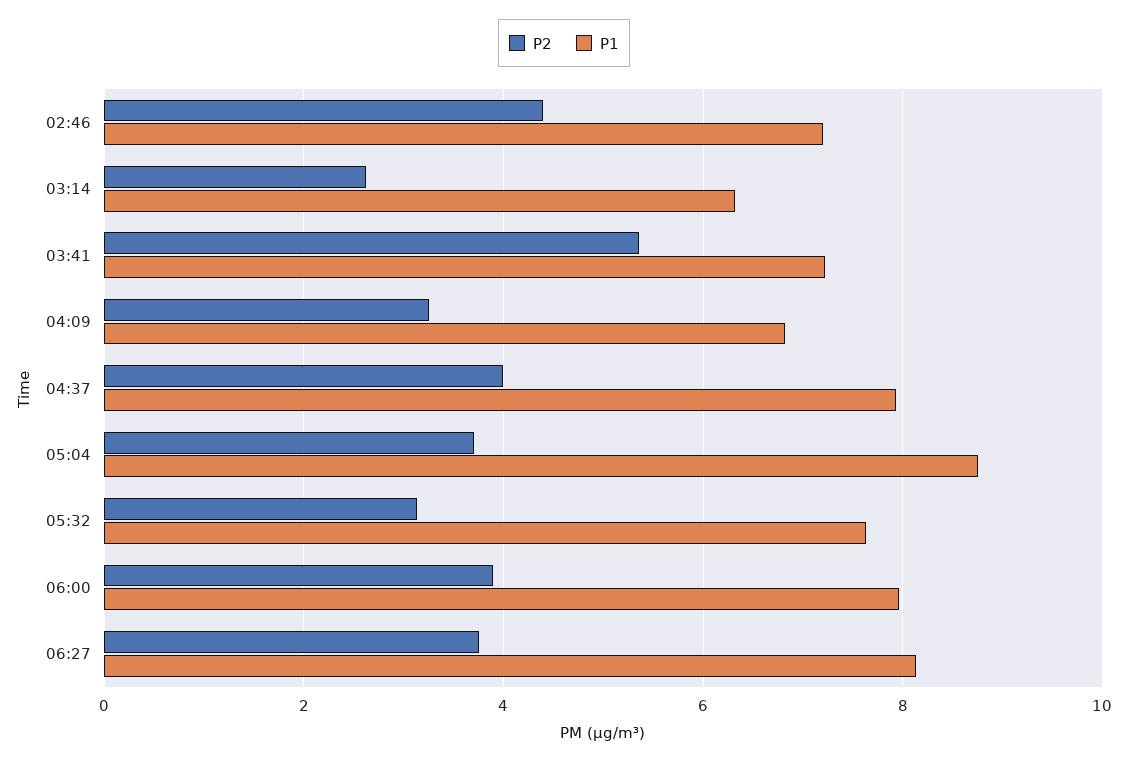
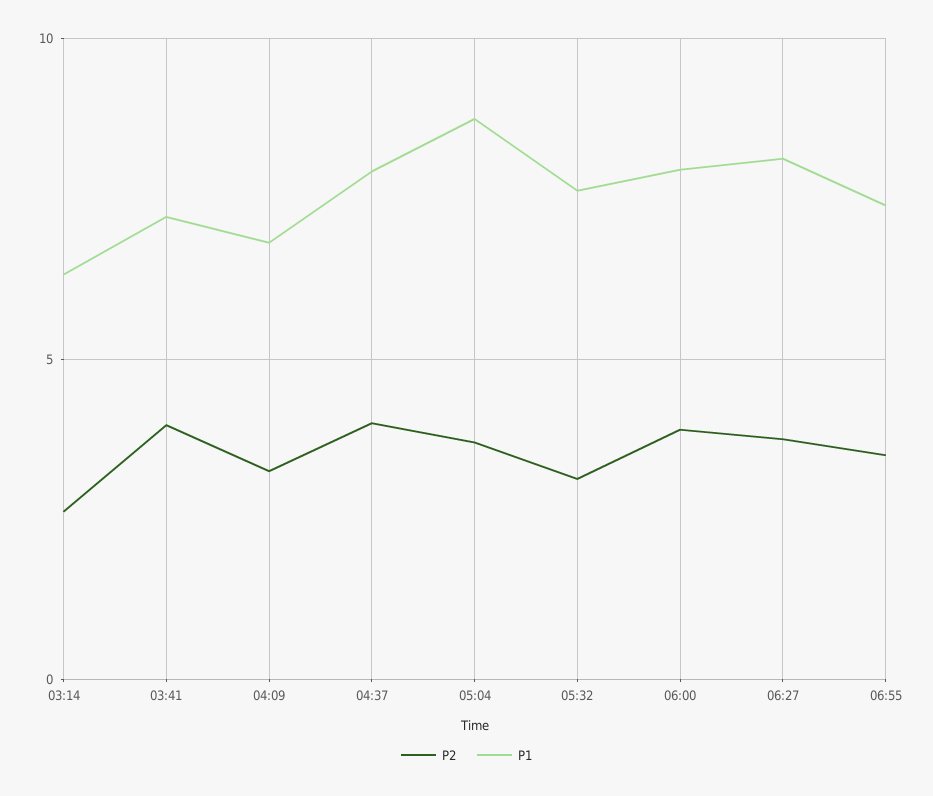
P2, 02:46: 4.4 -> none
P1, 02:46: 7.2 -> none
P2, 03:41: 5.4 -> 4
P2, 06:55: none -> 3.5
P1, 06:55: none -> 7.5

